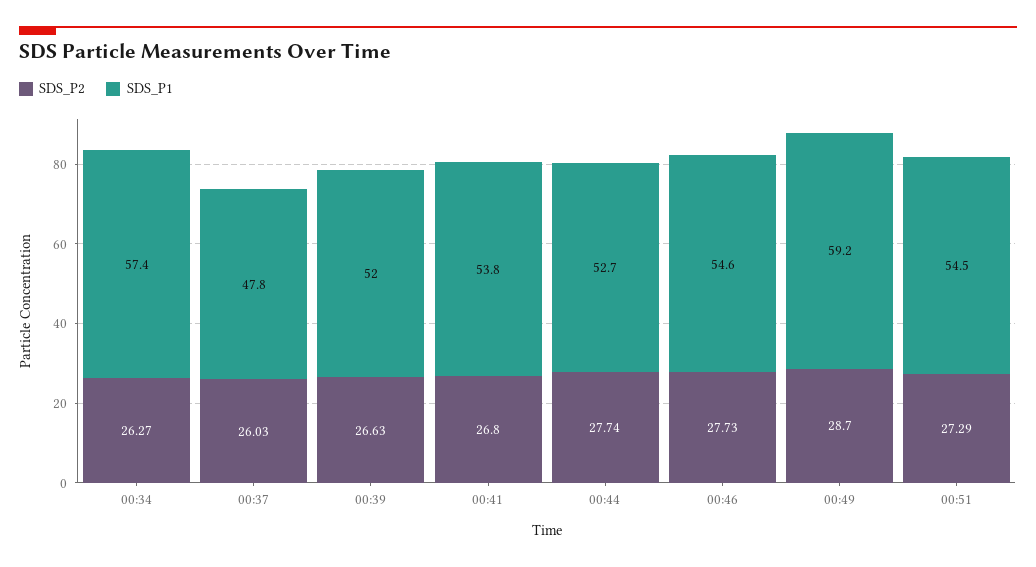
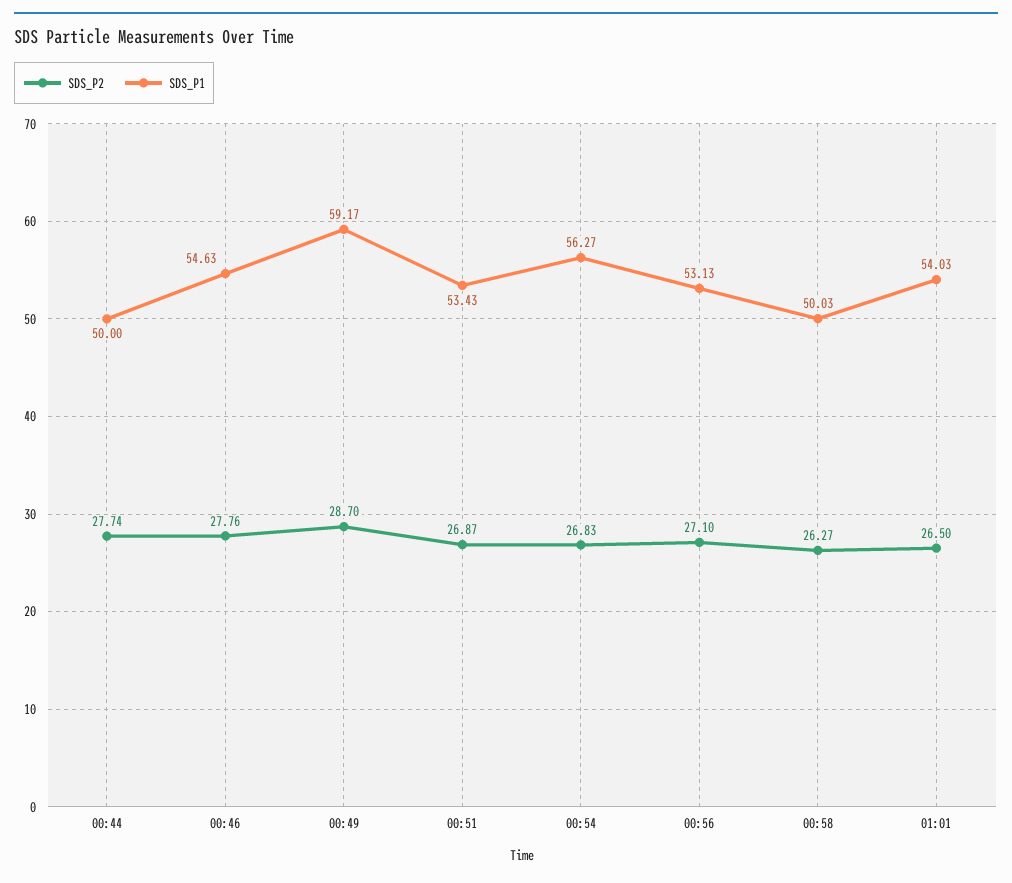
SDS_P2, 00:34: 26.27 -> none
SDS_P1, 00:34: 57.4 -> none
SDS_P2, 00:37: 26.03 -> none
SDS_P1, 00:37: 47.8 -> none
SDS_P2, 00:39: 26.63 -> none
SDS_P1, 00:39: 52 -> none
SDS_P2, 00:41: 26.8 -> none
SDS_P1, 00:41: 53.8 -> none
SDS_P1, 00:44: 52.7 -> 50
SDS_P2, 00:46: 27.73 -> 27.76
SDS_P2, 00:51: 27.29 -> 26.87
SDS_P1, 00:51: 54.5 -> 53.43
SDS_P2, 00:54: none -> 26.83
SDS_P1, 00:54: none -> 56.27
SDS_P2, 00:56: none -> 27.1
SDS_P1, 00:56: none -> 53.13
SDS_P2, 00:58: none -> 26.27
SDS_P1, 00:58: none -> 50.03
SDS_P2, 01:01: none -> 26.5
SDS_P1, 01:01: none -> 54.03

